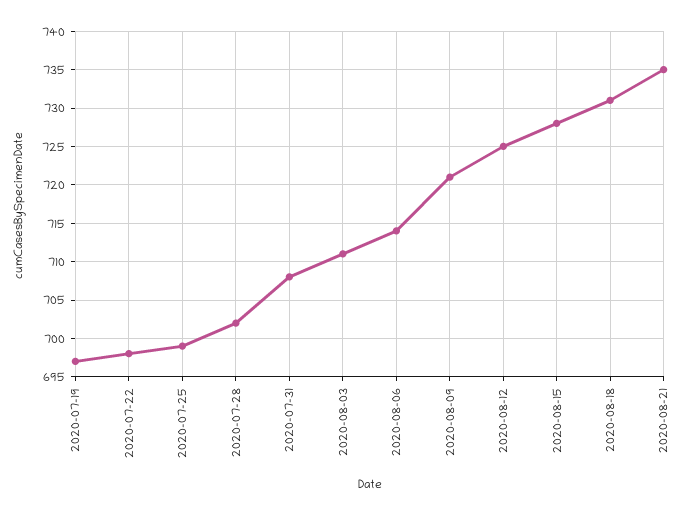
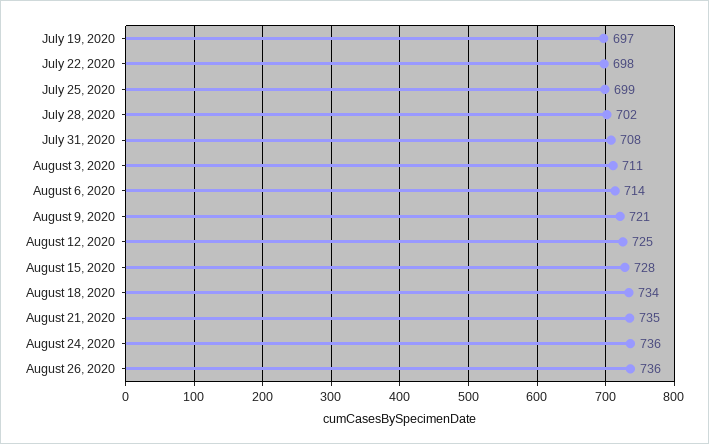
2020-08-18: 731 -> 734
August 24, 2020: none -> 736
August 26, 2020: none -> 736

